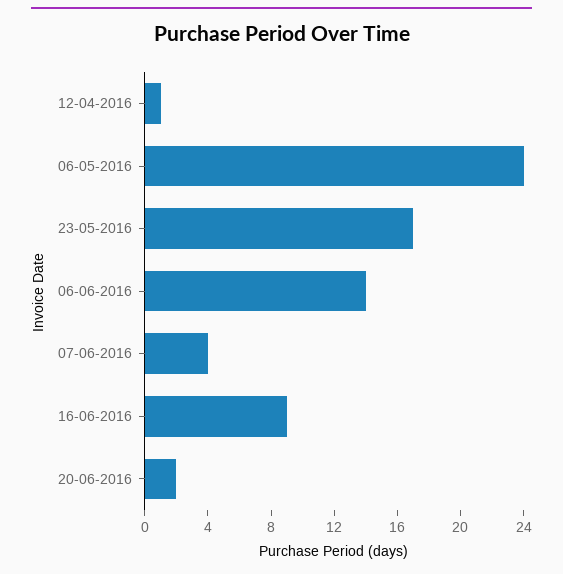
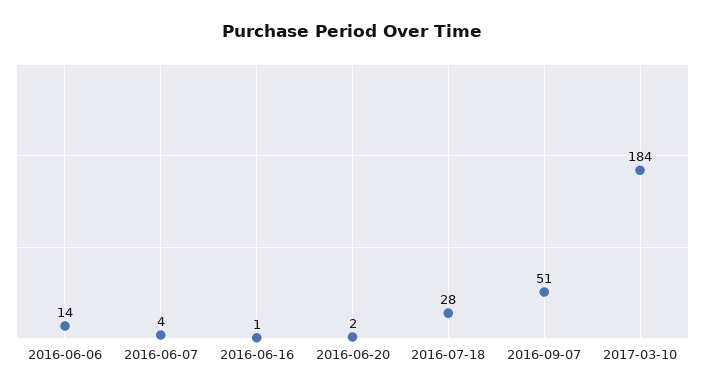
12-04-2016: 1 -> none
06-05-2016: 24 -> none
23-05-2016: 17 -> none
16-06-2016: 9 -> 1
2016-07-18: none -> 28
2016-09-07: none -> 51
2017-03-10: none -> 184

